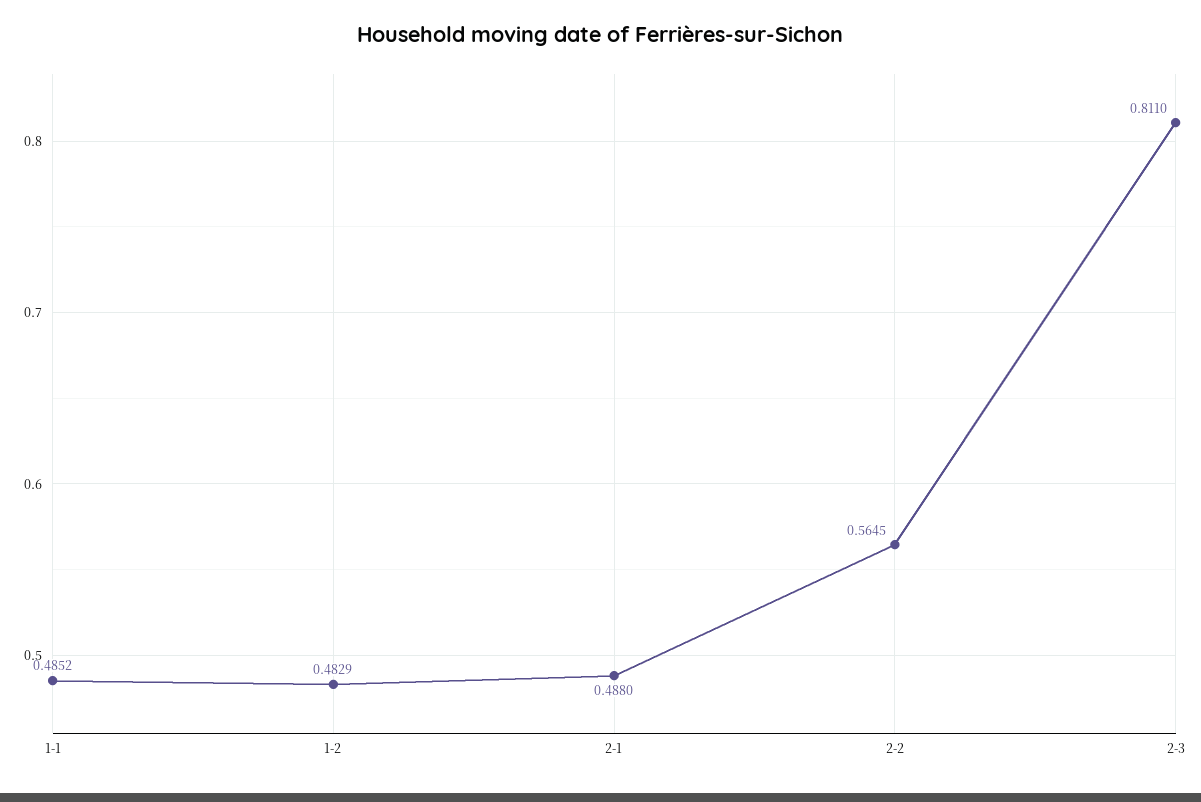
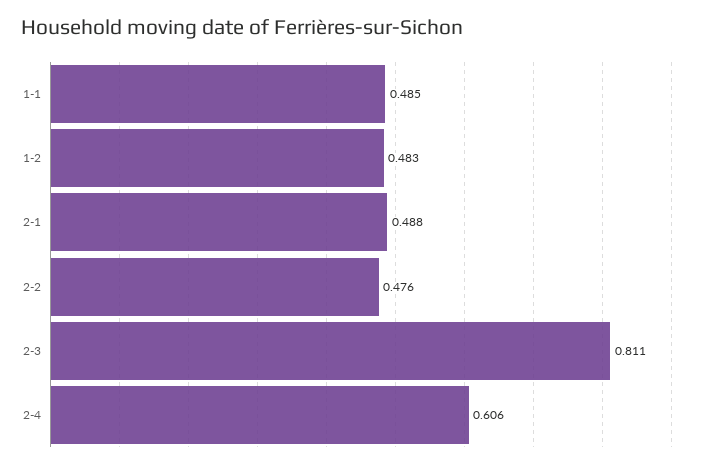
2-2: 0.5645 -> 0.476
2-4: none -> 0.606

